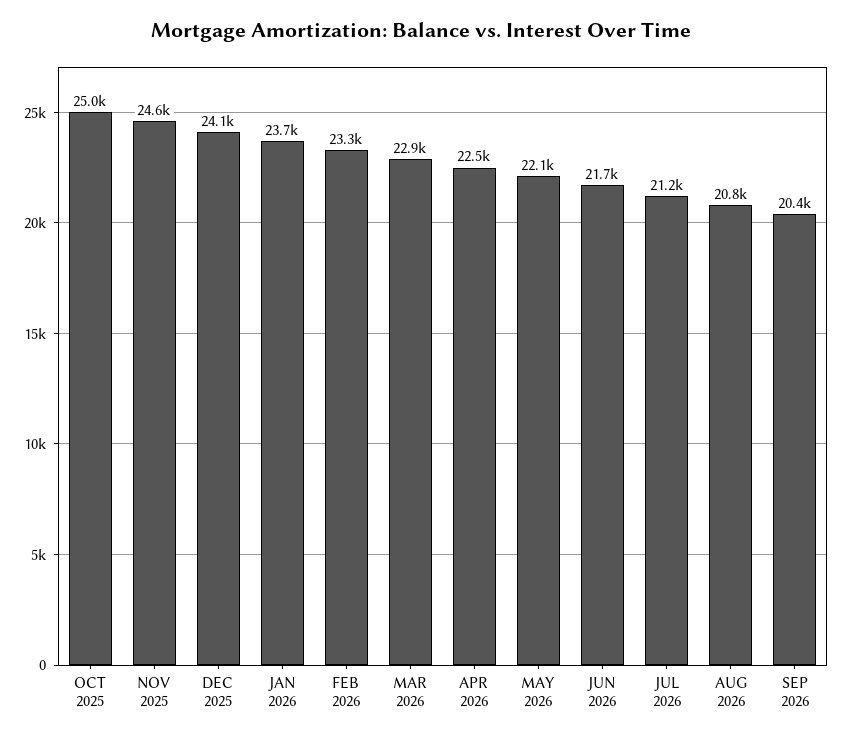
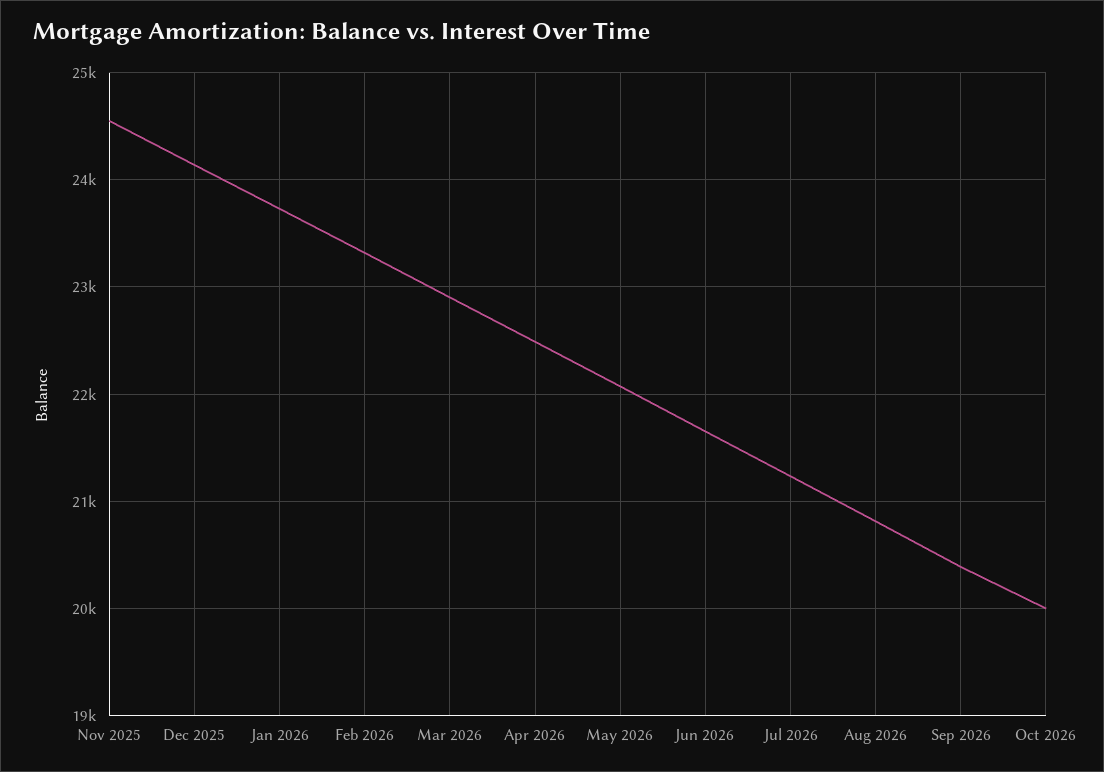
OCT 2025: 25000 -> none
Oct 2026: none -> 20000

